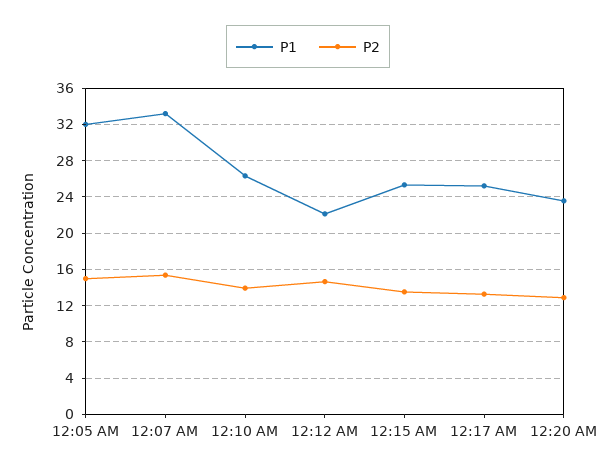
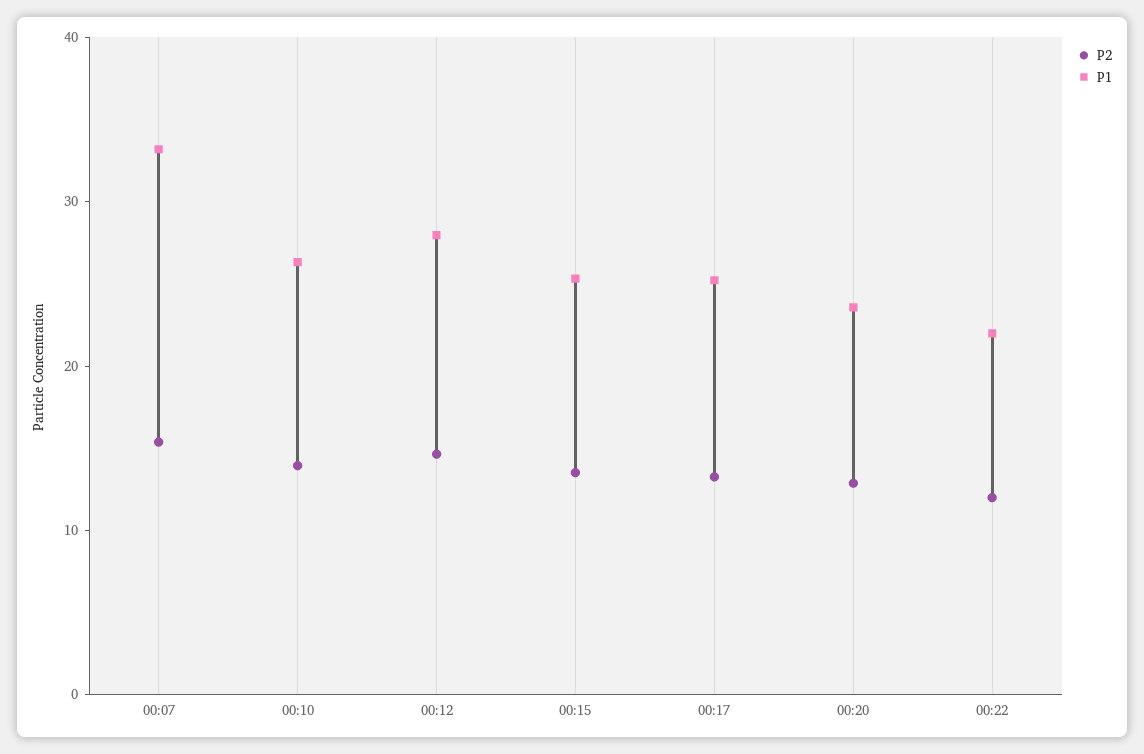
P1, 12:05 AM: 32 -> none
P2, 12:05 AM: 15 -> none
P1, 12:12 AM: 22 -> 28
P2, 00:22: none -> 12
P1, 00:22: none -> 22

